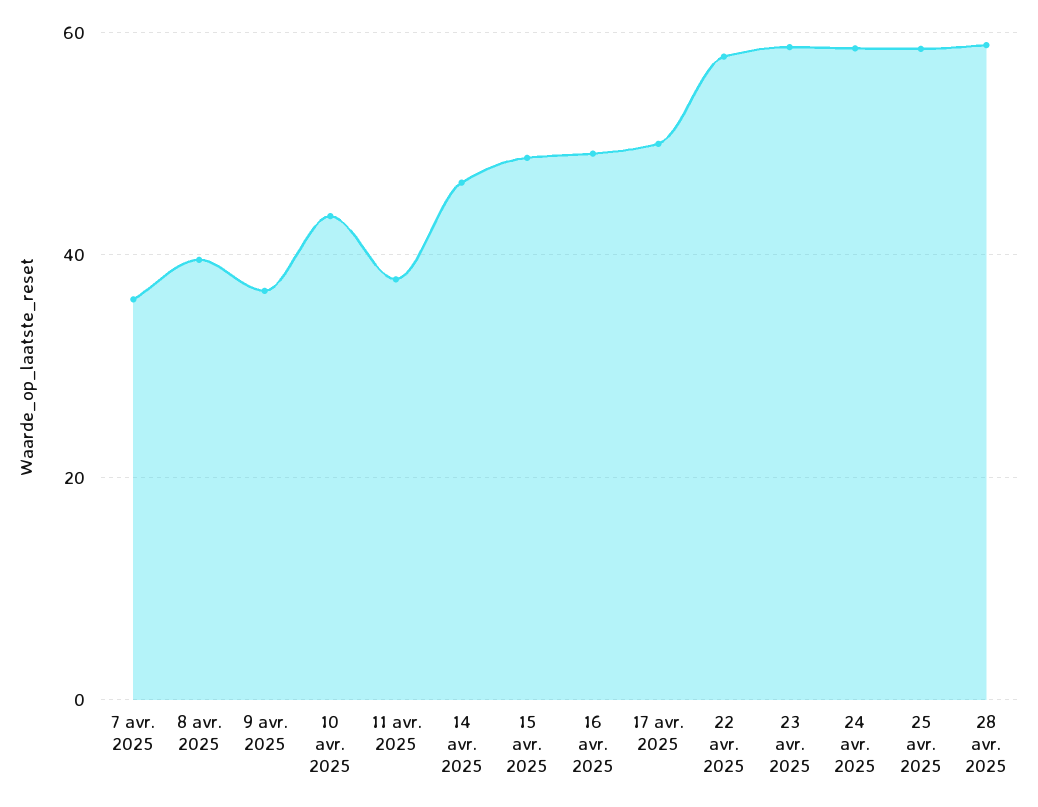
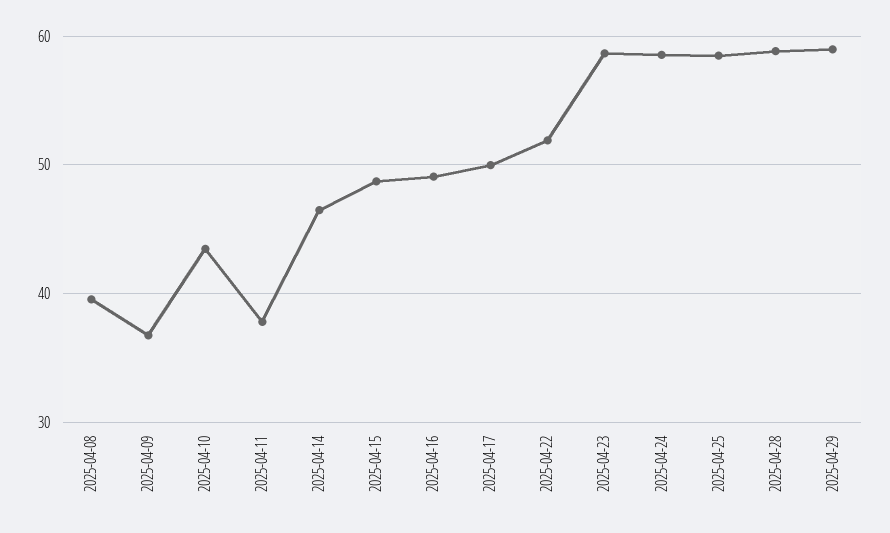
7 avr. 2025: 36 -> none
22 avr. 2025: 58 -> 52
2025-04-29: none -> 59

